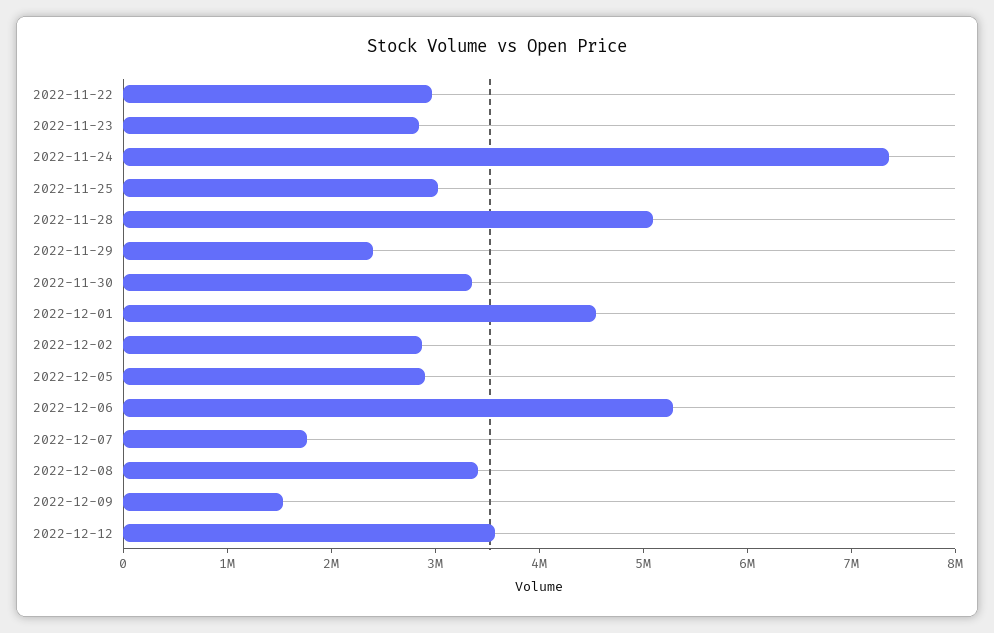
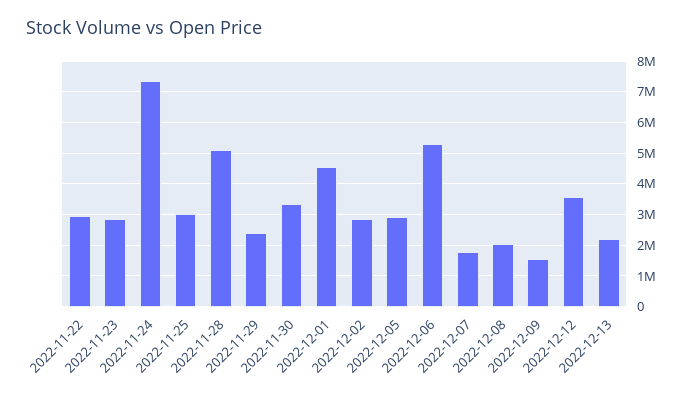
2022-12-08: 3400000 -> 2000000
2022-12-13: none -> 2200000

